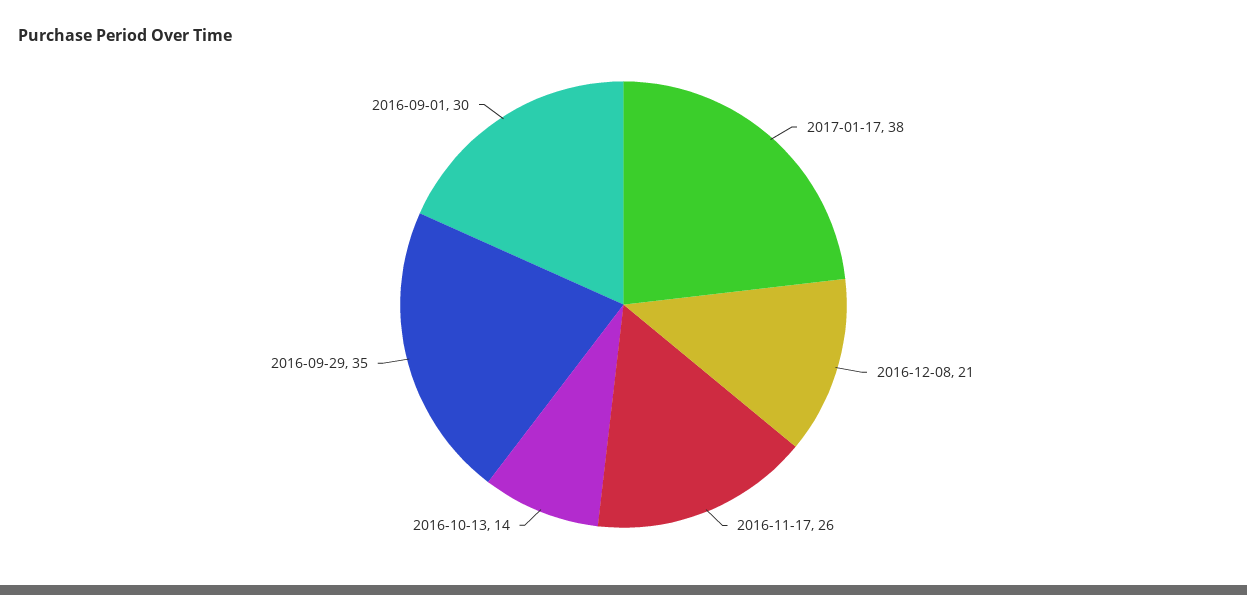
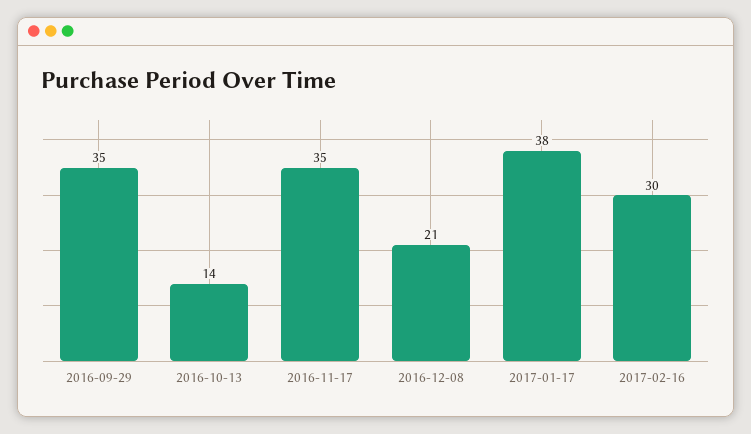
2016-11-17: 26 -> 35
2016-09-01: 30 -> none
2017-02-16: none -> 30

